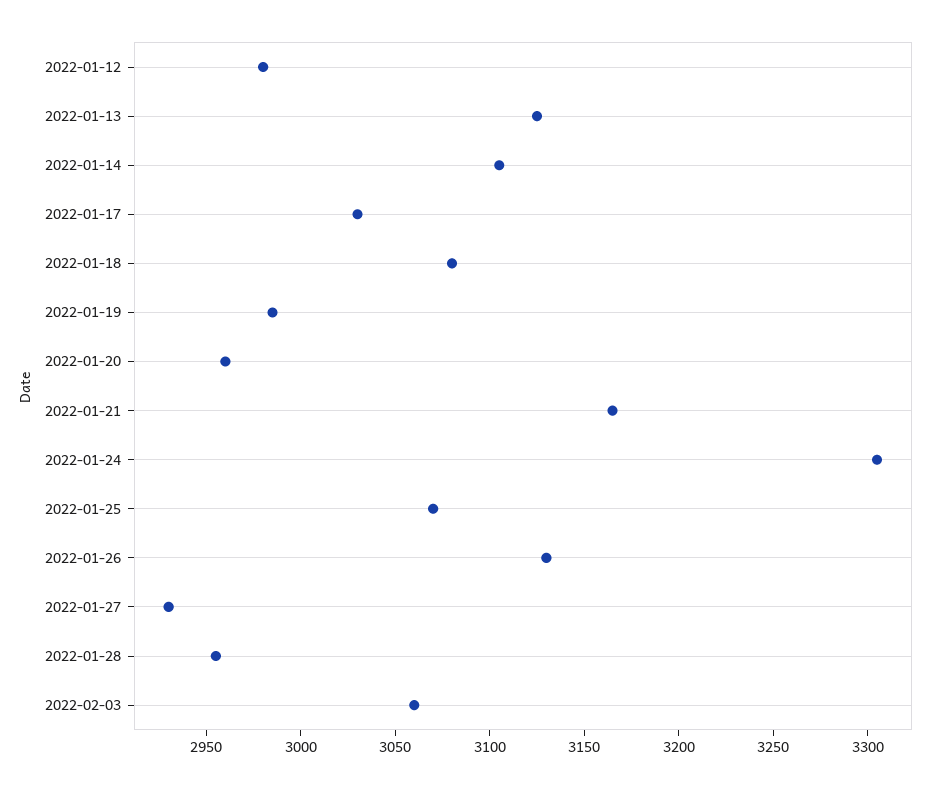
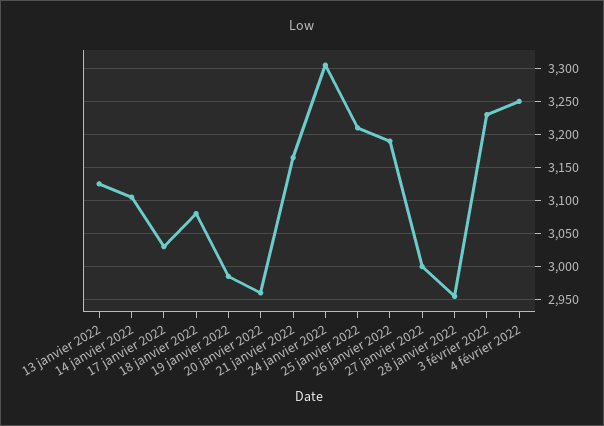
2022-01-12: 2980 -> none
2022-01-25: 3070 -> 3210
2022-01-26: 3130 -> 3190
2022-01-27: 2930 -> 3000
2022-02-03: 3060 -> 3230
4 février 2022: none -> 3250

